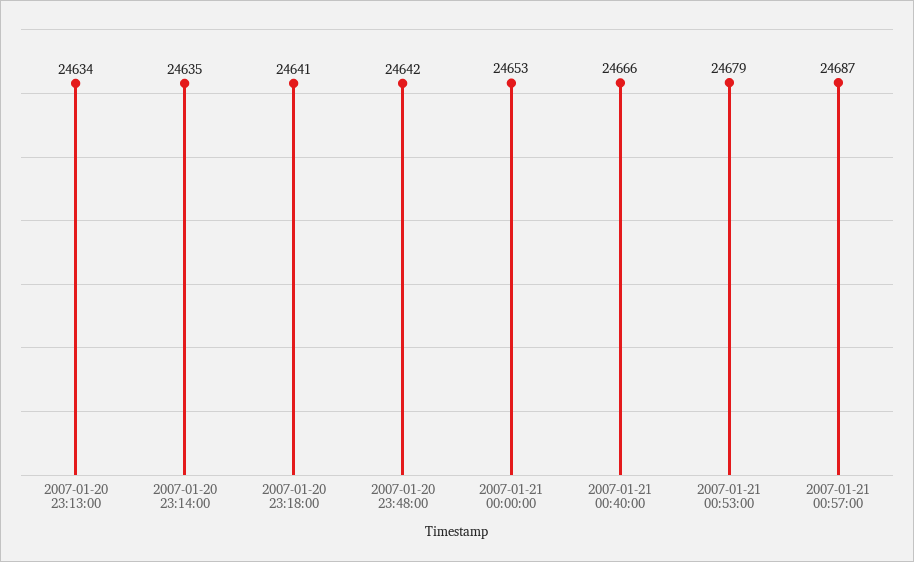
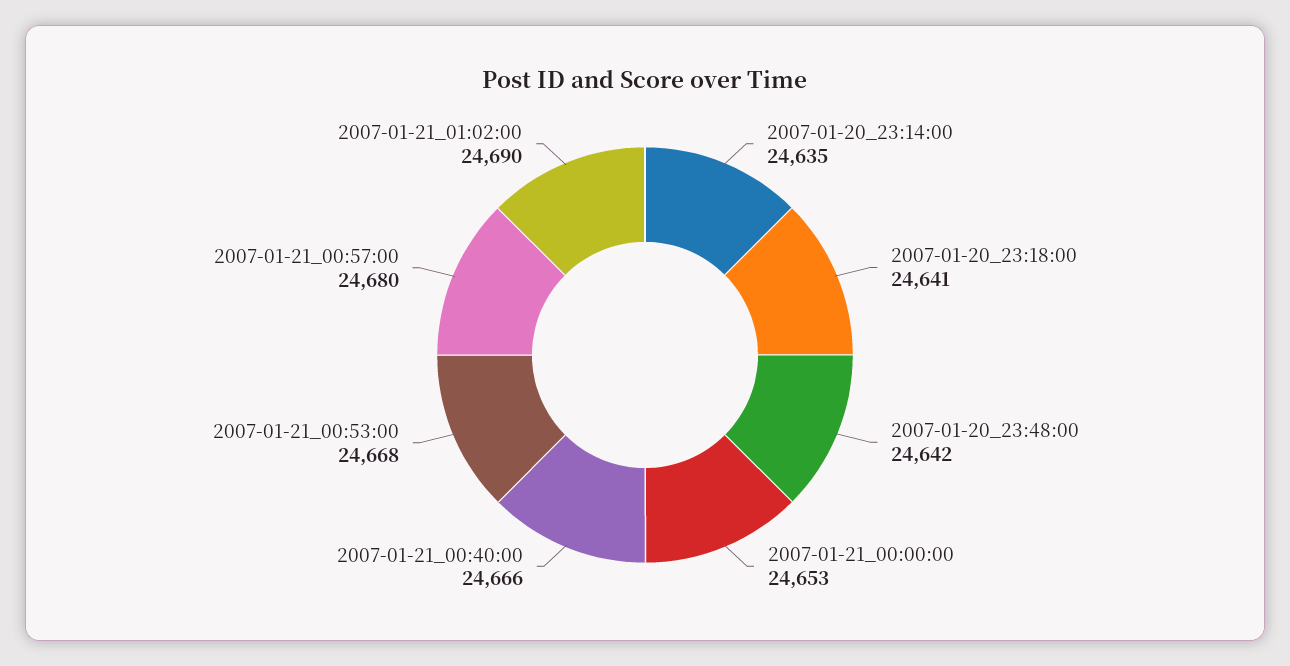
2007-01-20 23:13:00: 24634 -> none
2007-01-21 00:53:00: 24679 -> 24668
2007-01-21 00:57:00: 24687 -> 24680
2007-01-21_01:02:00: none -> 24690

